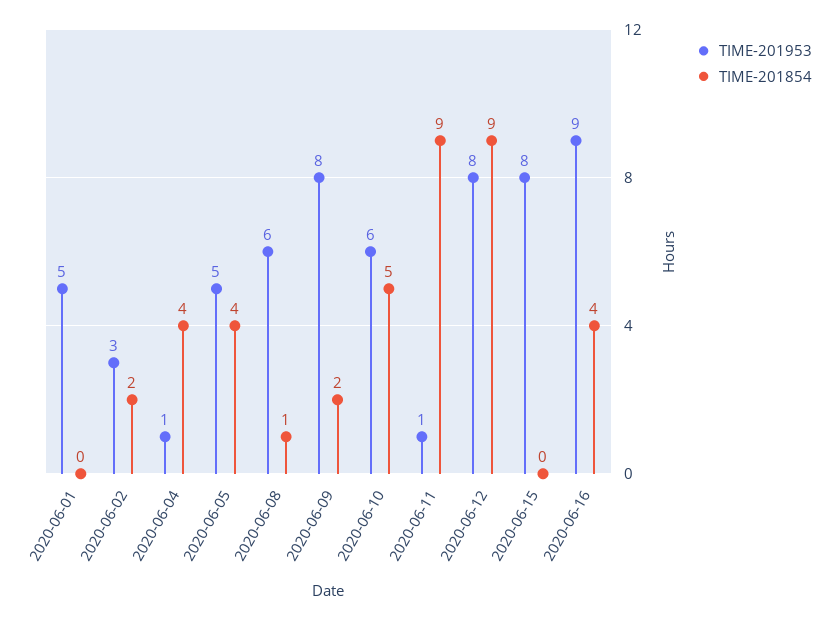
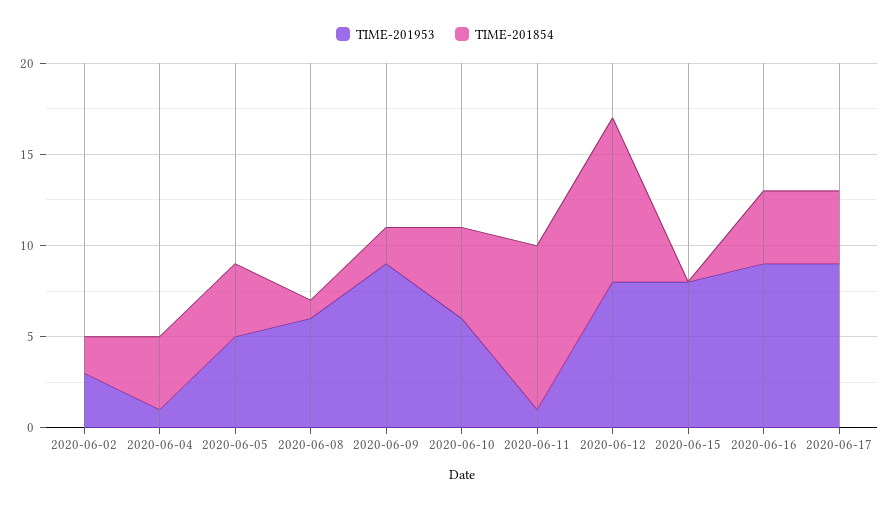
TIME-201953, 2020-06-01: 5 -> none
TIME-201854, 2020-06-01: 0 -> none
TIME-201953, 2020-06-09: 8 -> 9
TIME-201953, 2020-06-17: none -> 9
TIME-201854, 2020-06-17: none -> 4

